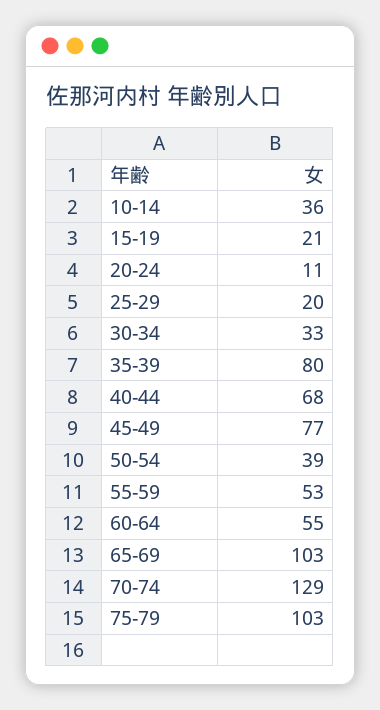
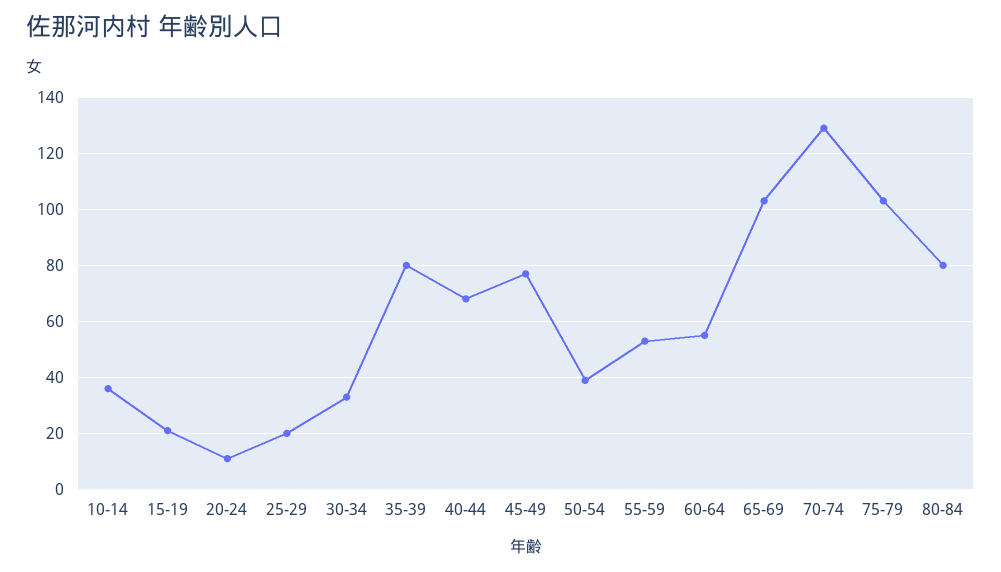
80-84: none -> 80

